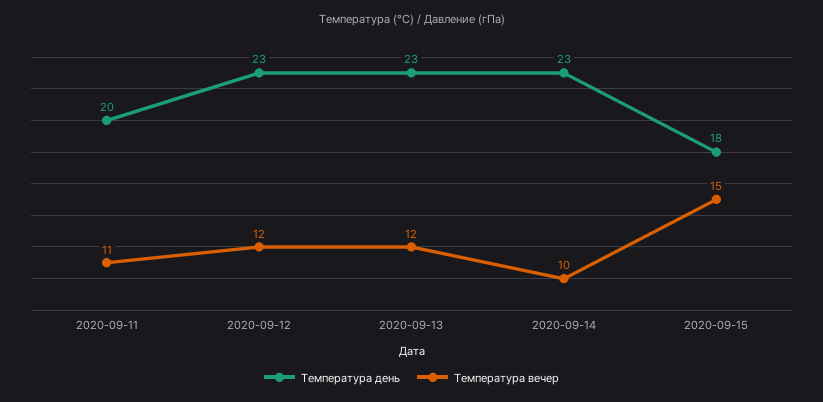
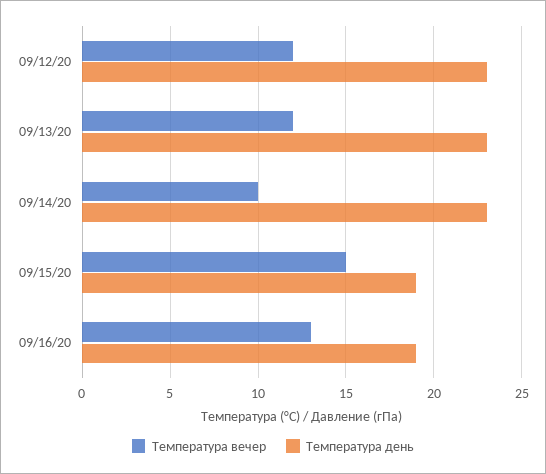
Температура день, 2020-09-11: 20 -> none
Температура вечер, 2020-09-11: 11 -> none
Температура день, 2020-09-15: 18 -> 19
Температура вечер, 09/16/20: none -> 13
Температура день, 09/16/20: none -> 19

